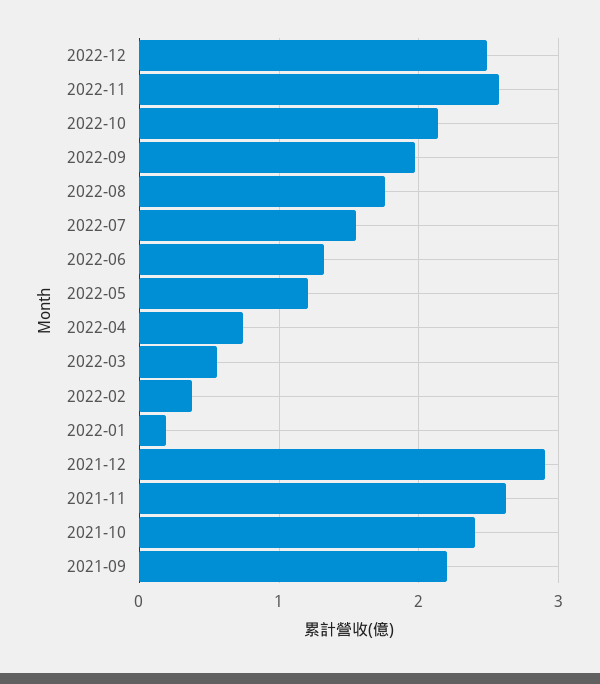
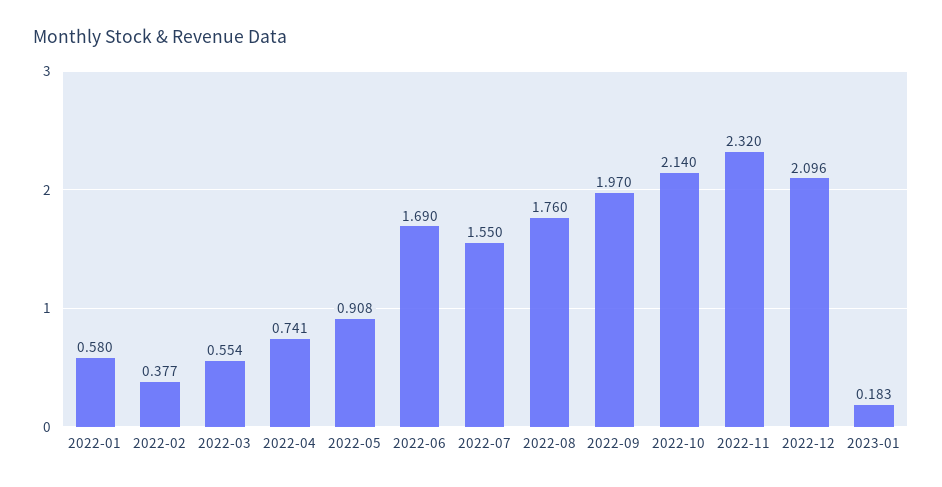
2022-12: 2.5 -> 2.096
2022-11: 2.6 -> 2.32
2022-06: 1.3 -> 1.69
2022-05: 1.2 -> 0.908
2022-01: 0.2 -> 0.58
2021-12: 2.9 -> none
2021-11: 2.6 -> none
2021-10: 2.4 -> none
2021-09: 2.2 -> none
2023-01: none -> 0.183

